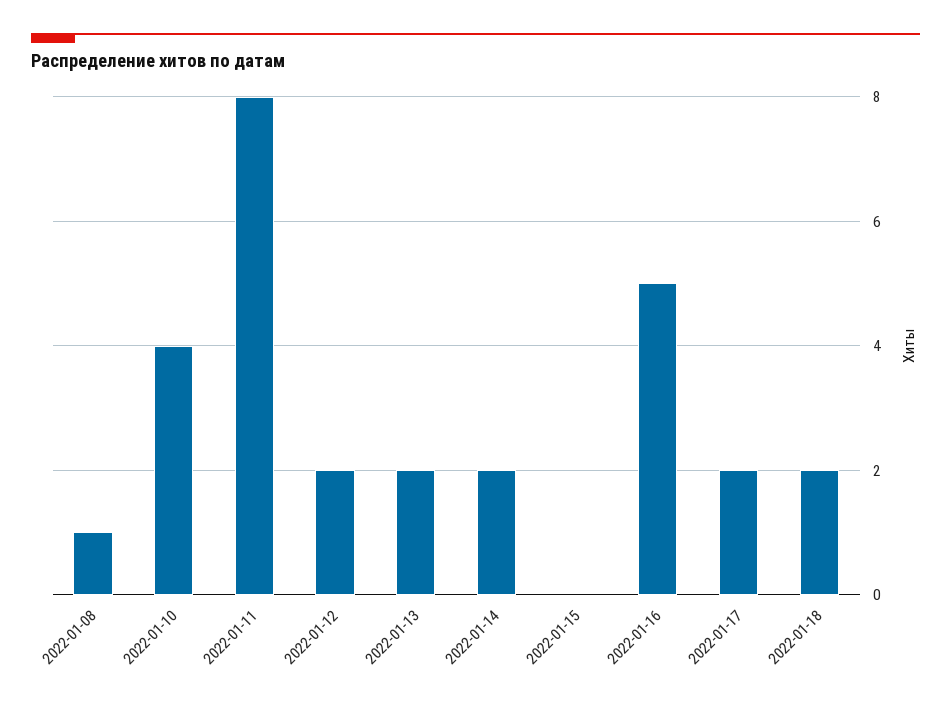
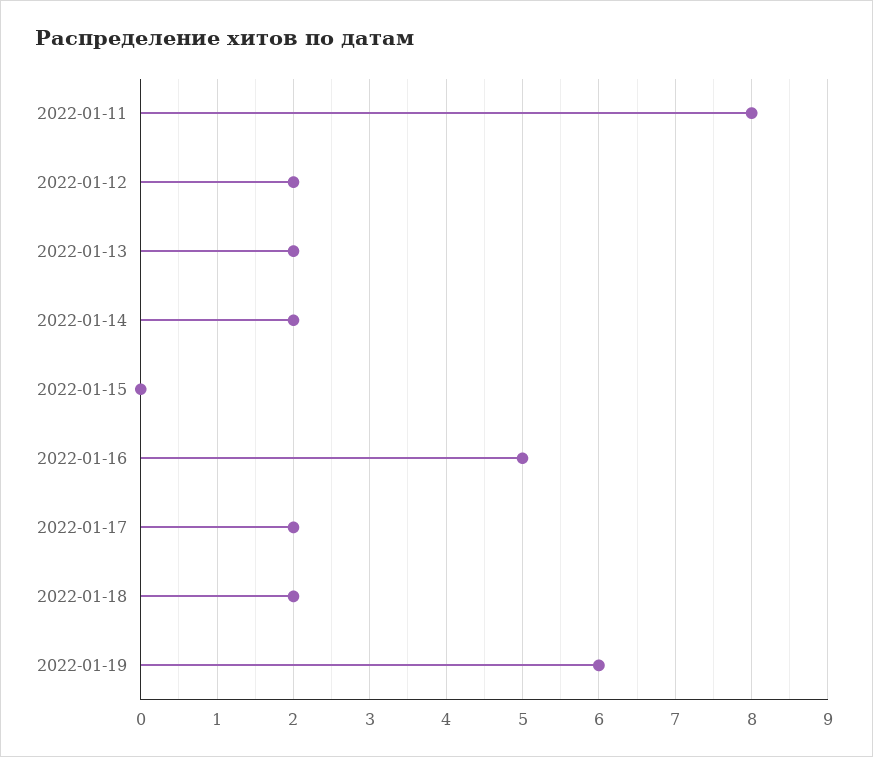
2022-01-08: 1 -> none
2022-01-10: 4 -> none
2022-01-19: none -> 6

